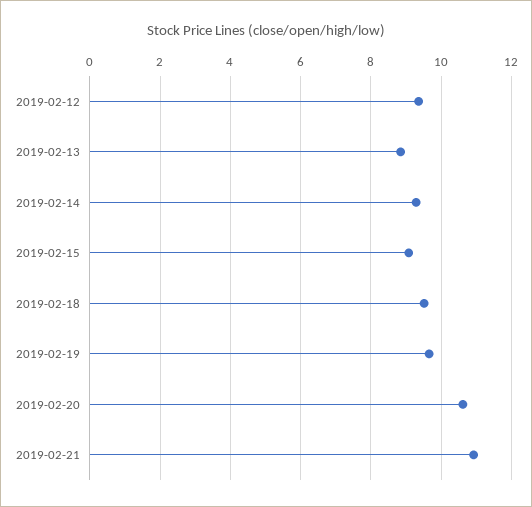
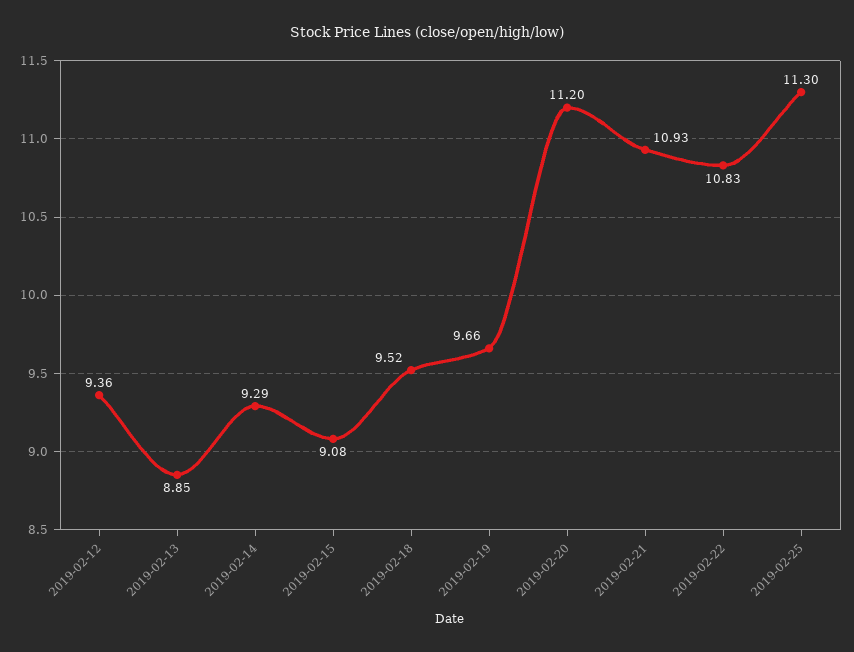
2019-02-20: 10.6 -> 11.2
2019-02-22: none -> 10.83
2019-02-25: none -> 11.3

